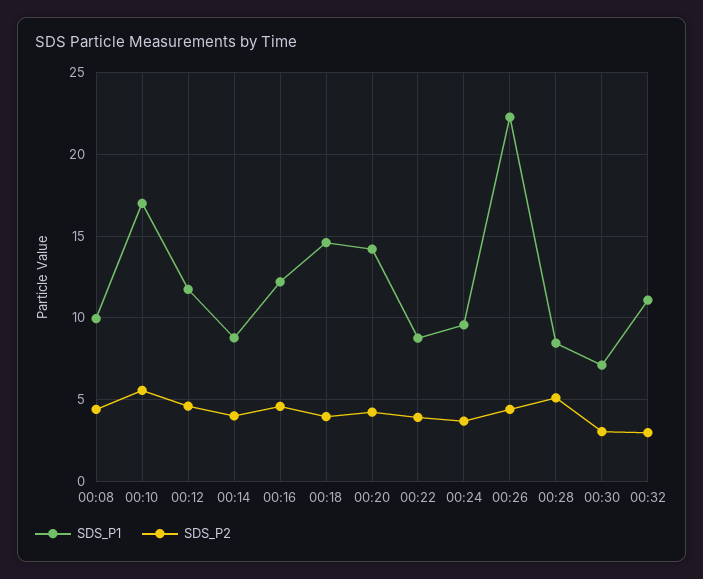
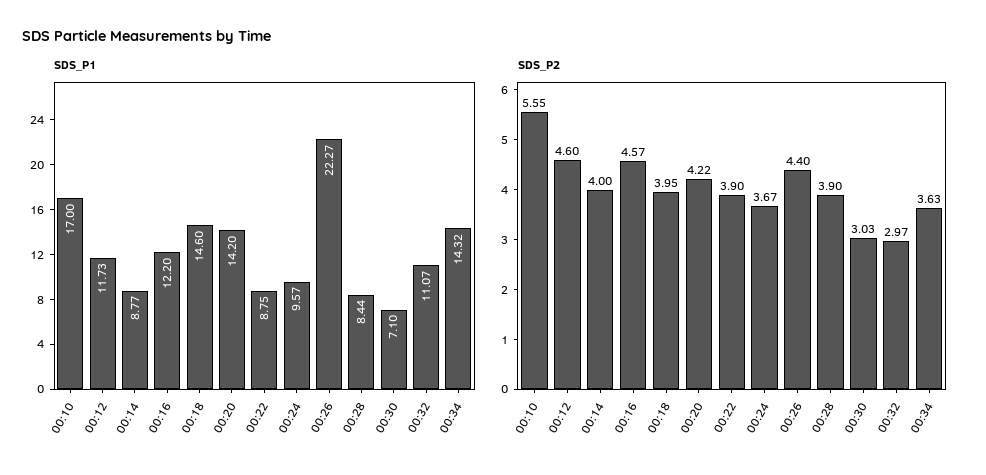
SDS_P1, 00:08: 10 -> none
SDS_P2, 00:08: 4.5 -> none
SDS_P2, 00:28: 5 -> 3.9
SDS_P1, 00:34: none -> 14.32
SDS_P2, 00:34: none -> 3.63

